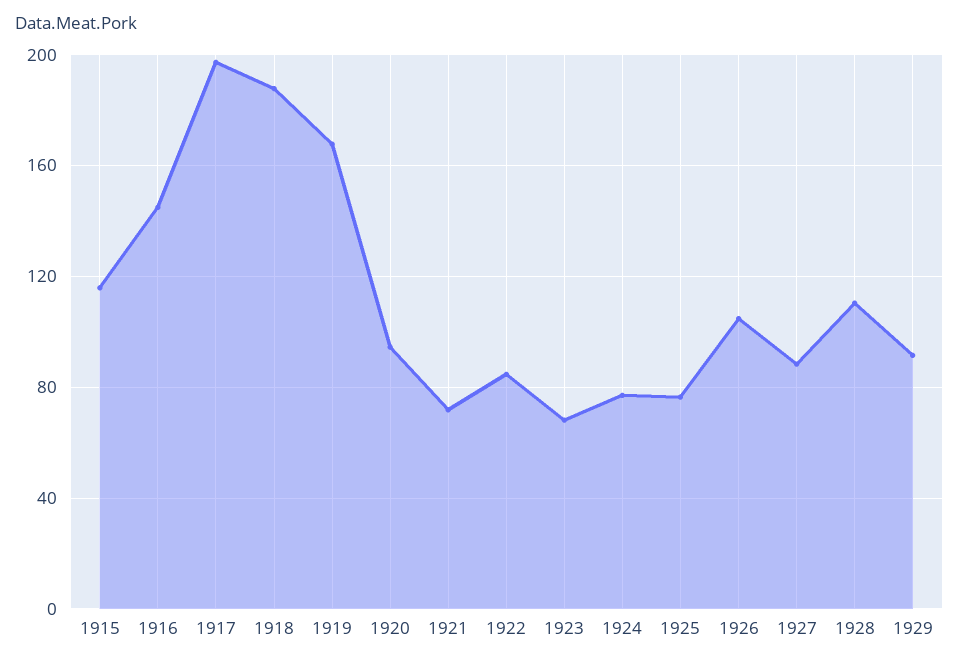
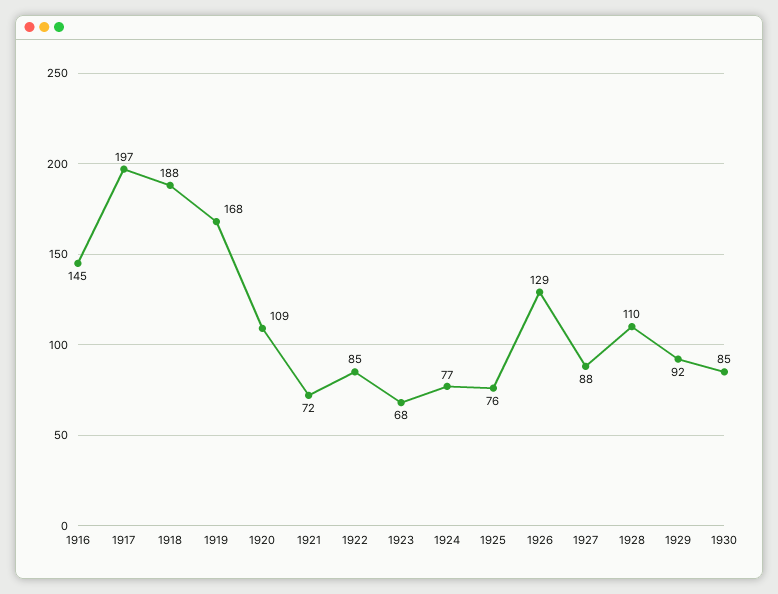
1915: 115 -> none
1920: 95 -> 109
1926: 105 -> 129
1930: none -> 85

